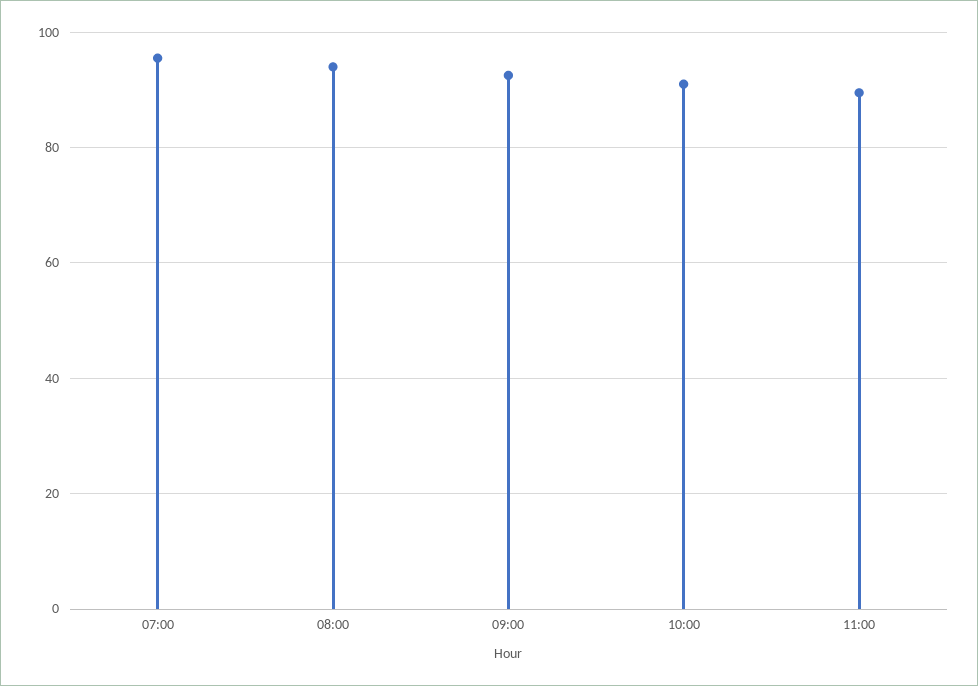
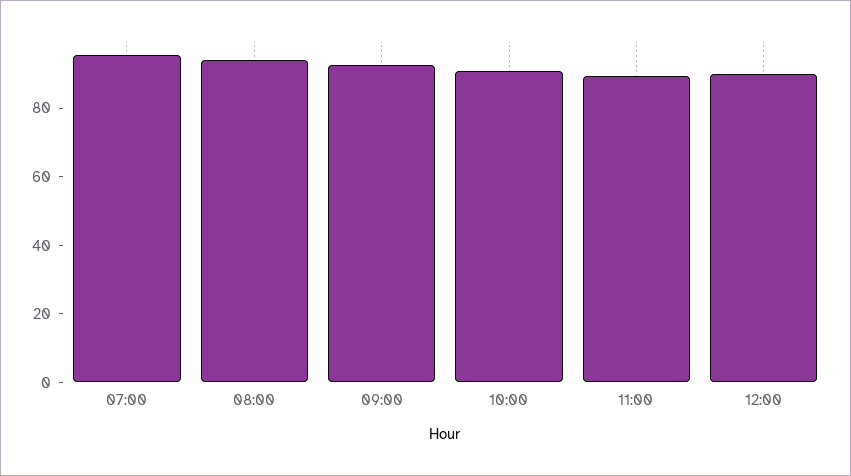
12:00: none -> 90

